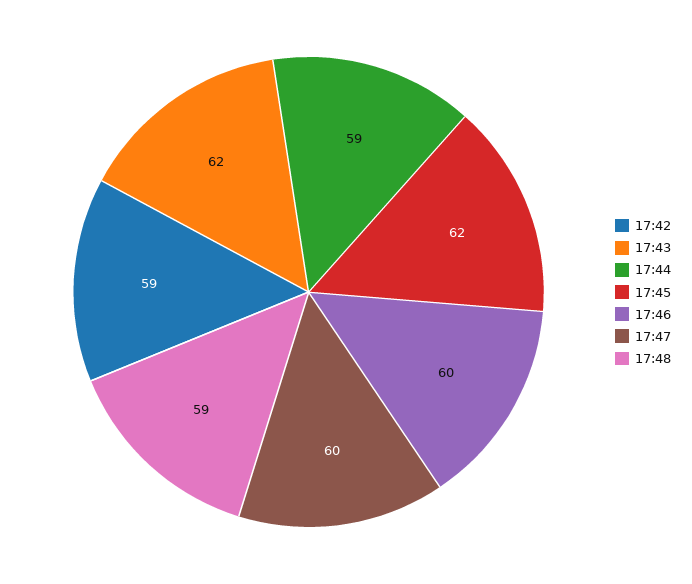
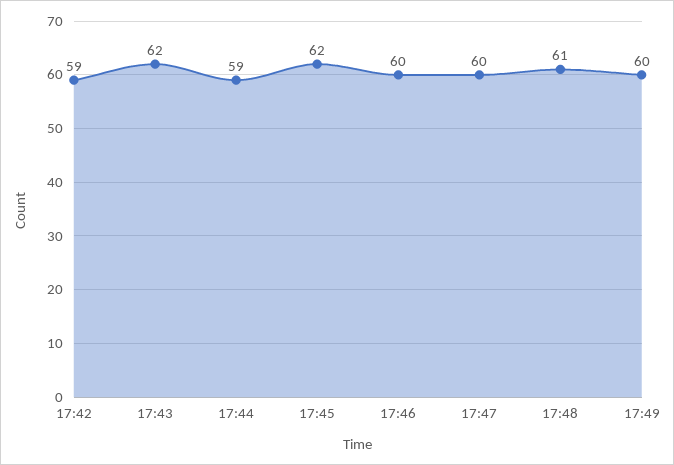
17:48: 59 -> 61
17:49: none -> 60

